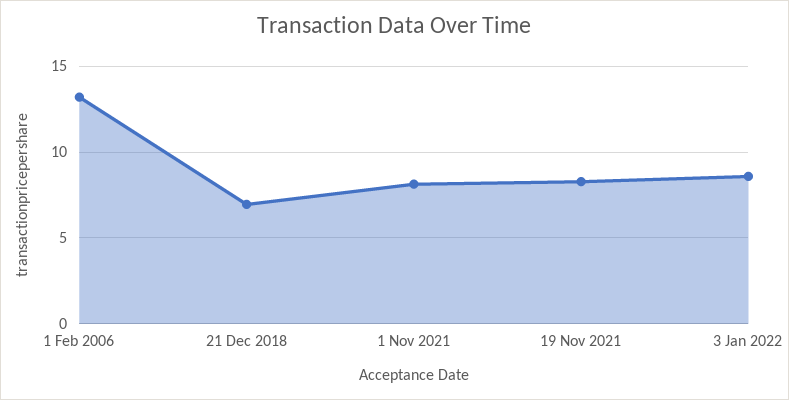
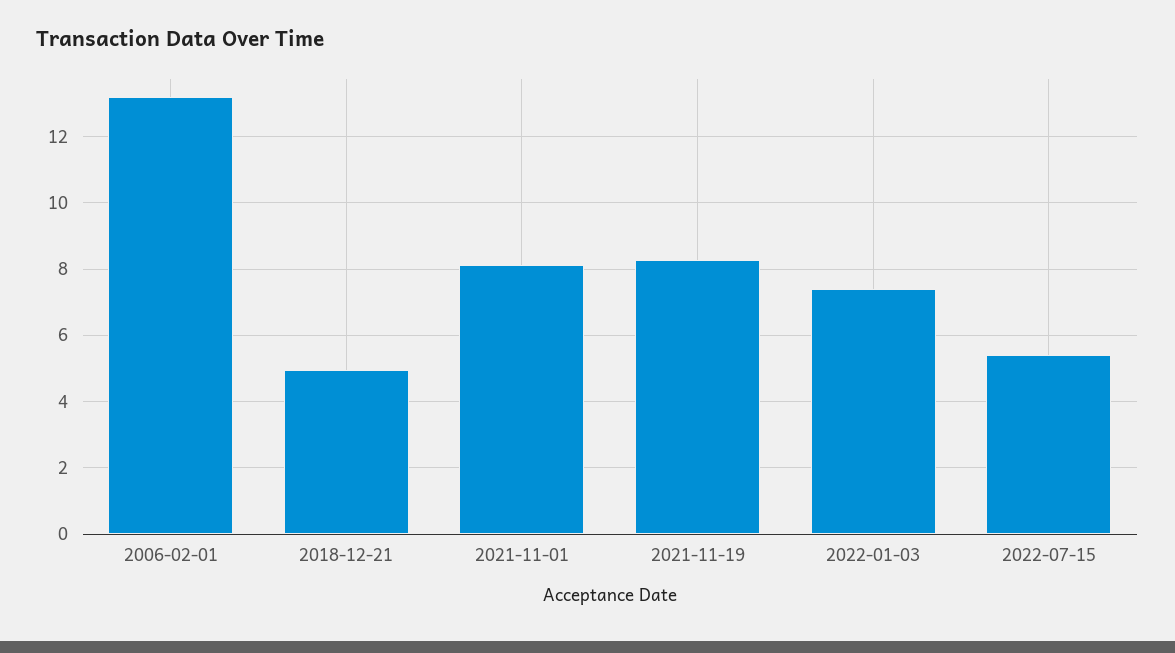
21 Dec 2018: 7 -> 5
3 Jan 2022: 8.5 -> 7.4
2022-07-15: none -> 5.4

